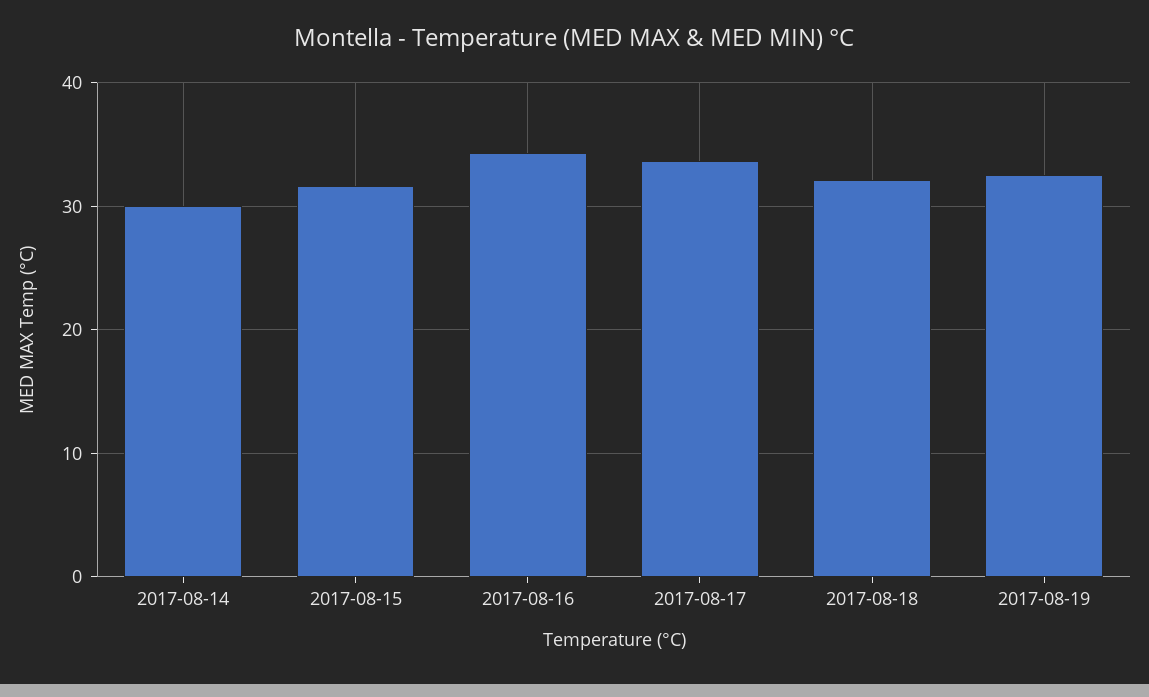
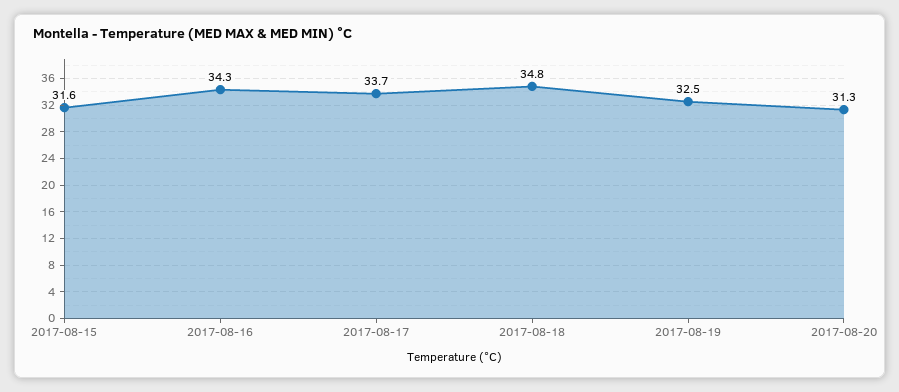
2017-08-14: 30 -> none
2017-08-18: 32 -> 34.8
2017-08-20: none -> 31.3

